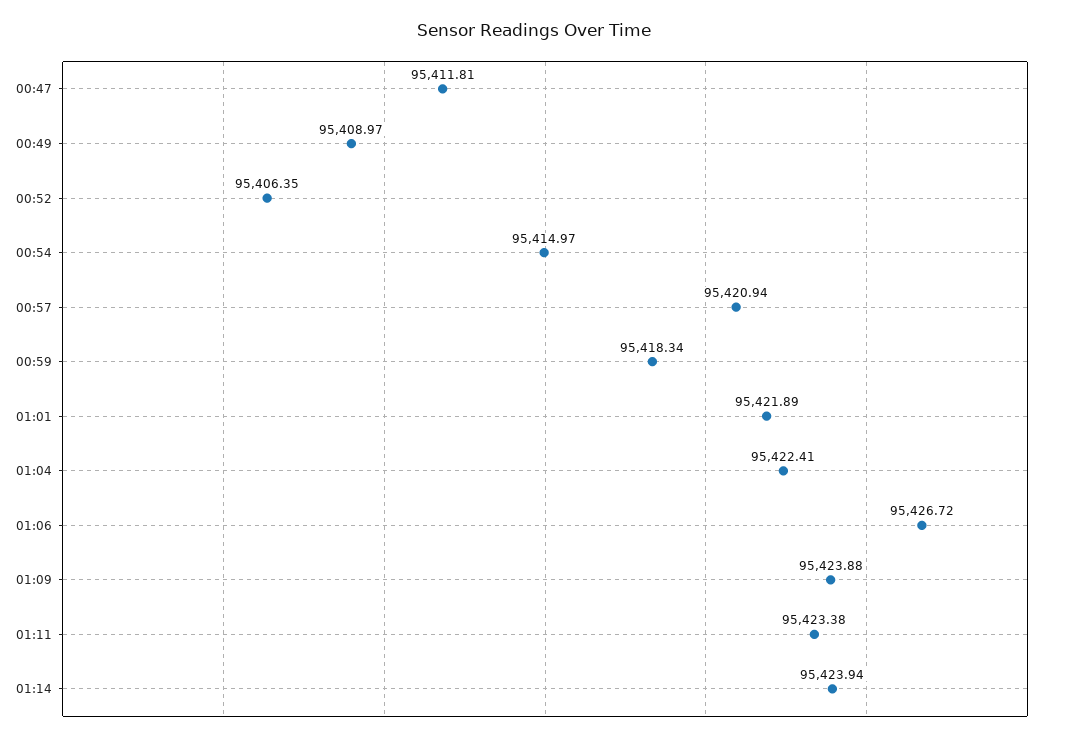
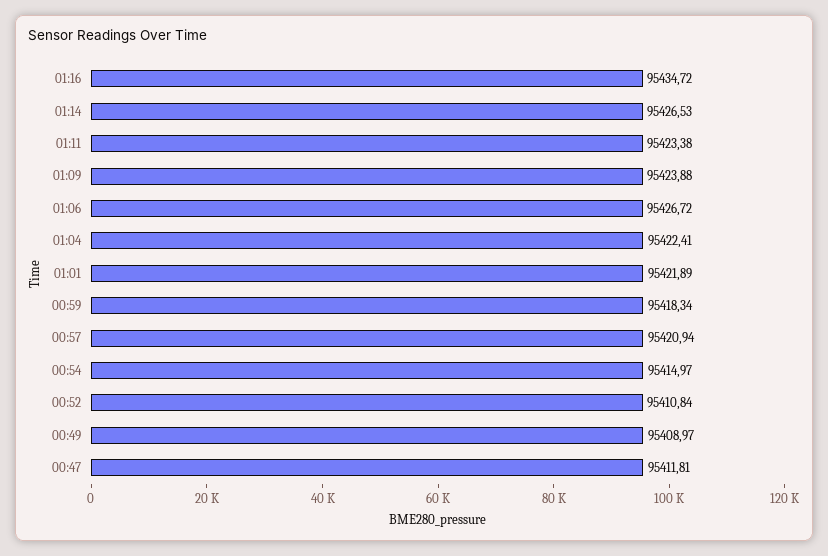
00:52: 95406.35 -> 95410.84
01:14: 95423.94 -> 95426.53
01:16: none -> 95434.72

